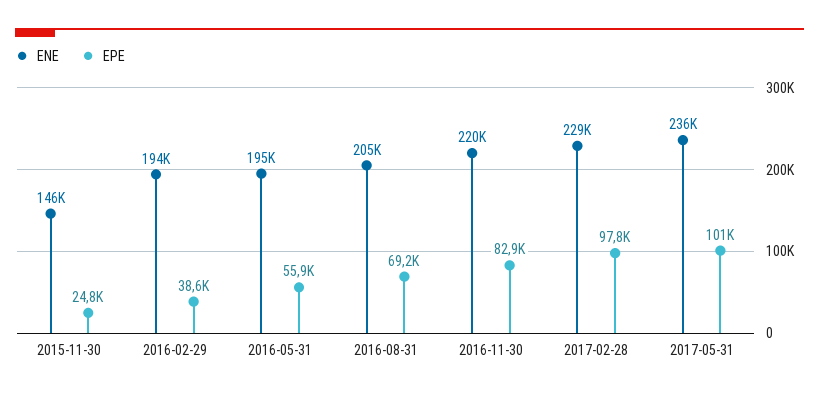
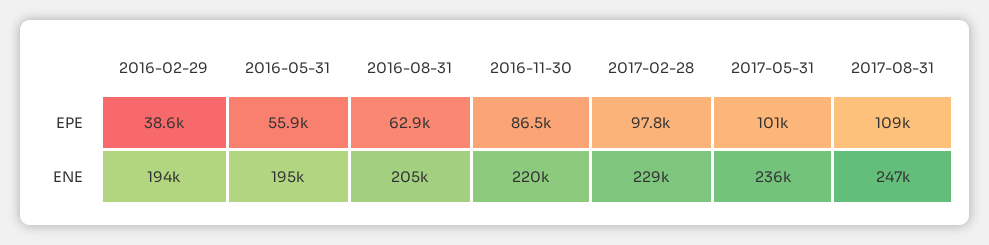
ENE, 2015-11-30: 146000 -> none
EPE, 2015-11-30: 24800 -> none
EPE, 2016-08-31: 69200 -> 62900
EPE, 2016-11-30: 82900 -> 86500
EPE, 2017-08-31: none -> 109000
ENE, 2017-08-31: none -> 247000

